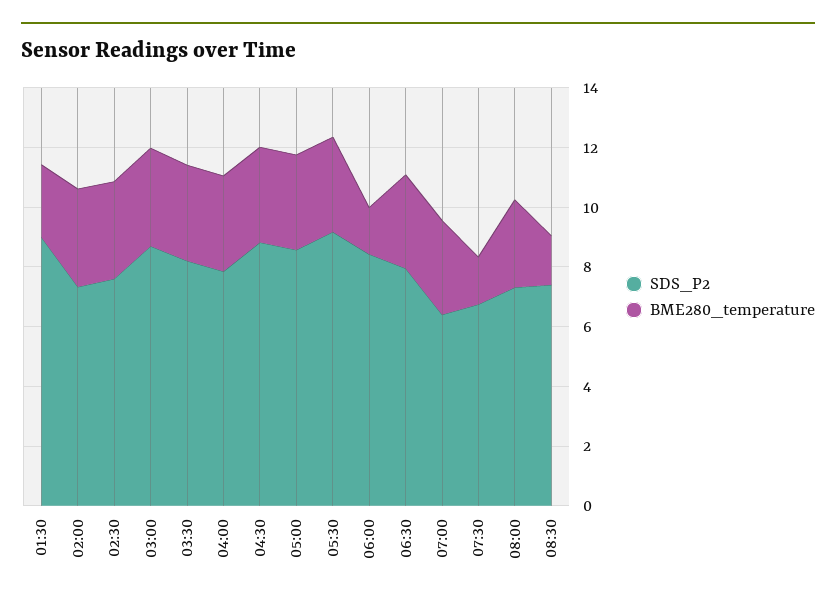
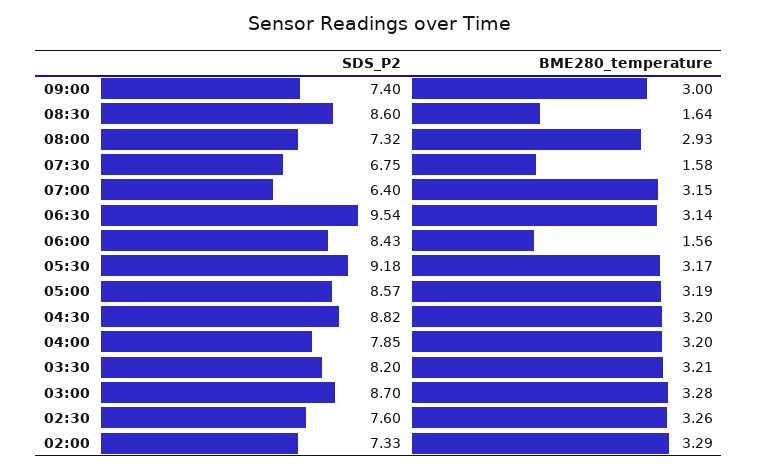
SDS_P2, 01:30: 9 -> none
BME280_temperature, 01:30: 2.5 -> none
SDS_P2, 06:30: 8 -> 9.54
SDS_P2, 08:30: 7.5 -> 8.6
SDS_P2, 09:00: none -> 7.4
BME280_temperature, 09:00: none -> 3

